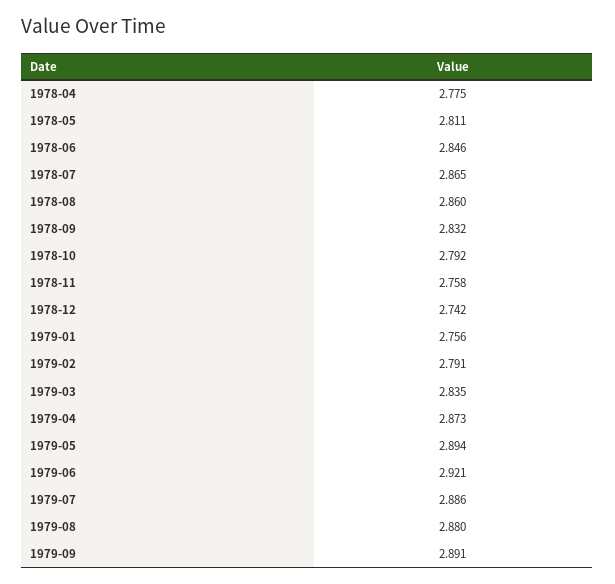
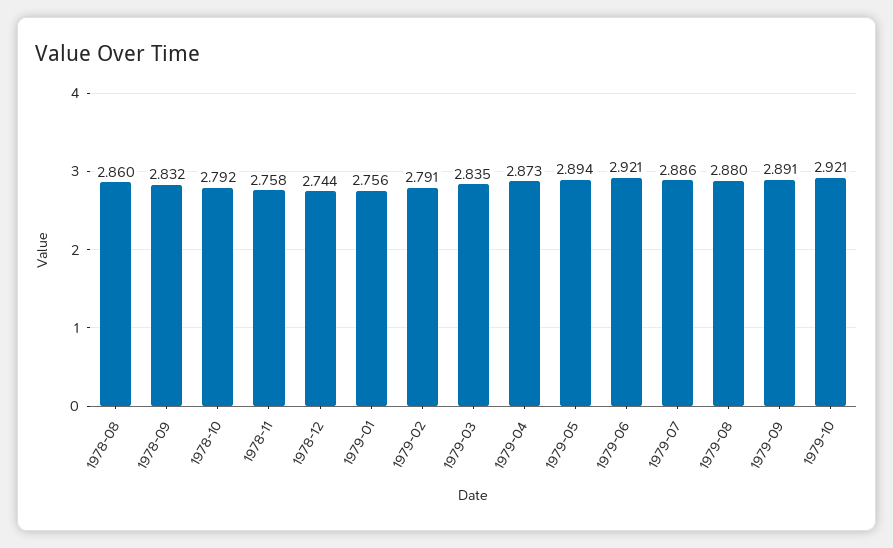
1978-04: 2.775 -> none
1978-05: 2.811 -> none
1978-06: 2.846 -> none
1978-07: 2.865 -> none
1978-12: 2.742 -> 2.744
1979-10: none -> 2.921

